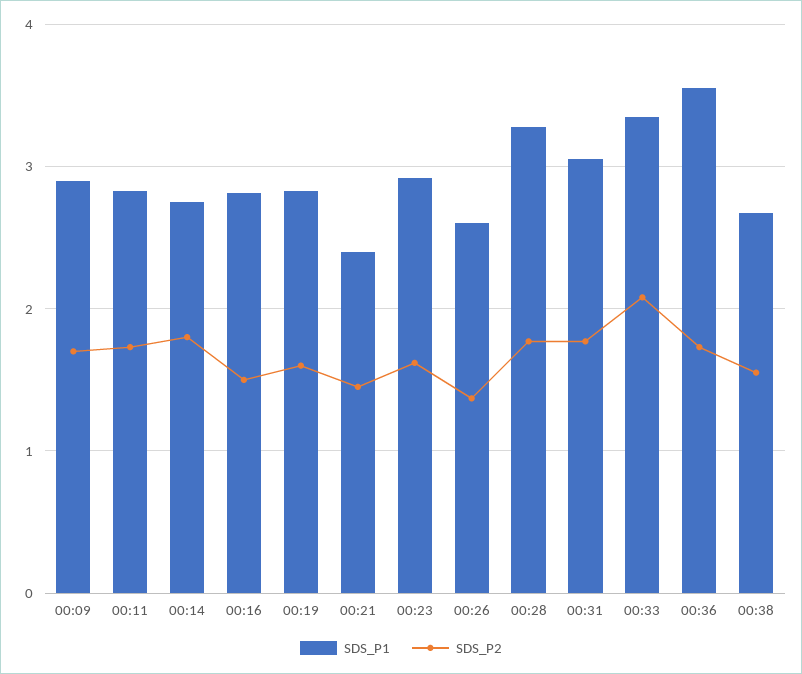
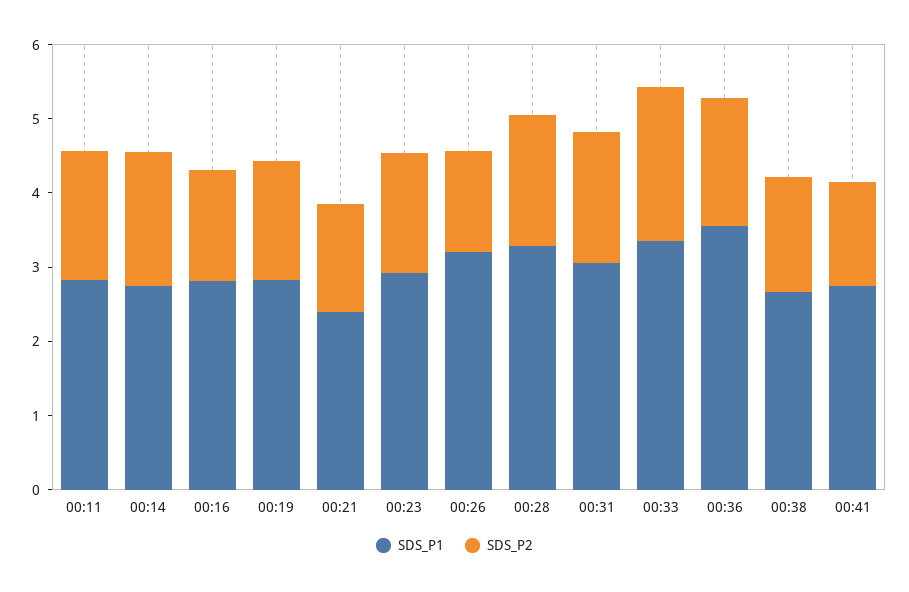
SDS_P1, 00:09: 2.9 -> none
SDS_P2, 00:09: 1.7 -> none
SDS_P1, 00:26: 2.6 -> 3.2
SDS_P1, 00:41: none -> 2.8
SDS_P2, 00:41: none -> 1.4

